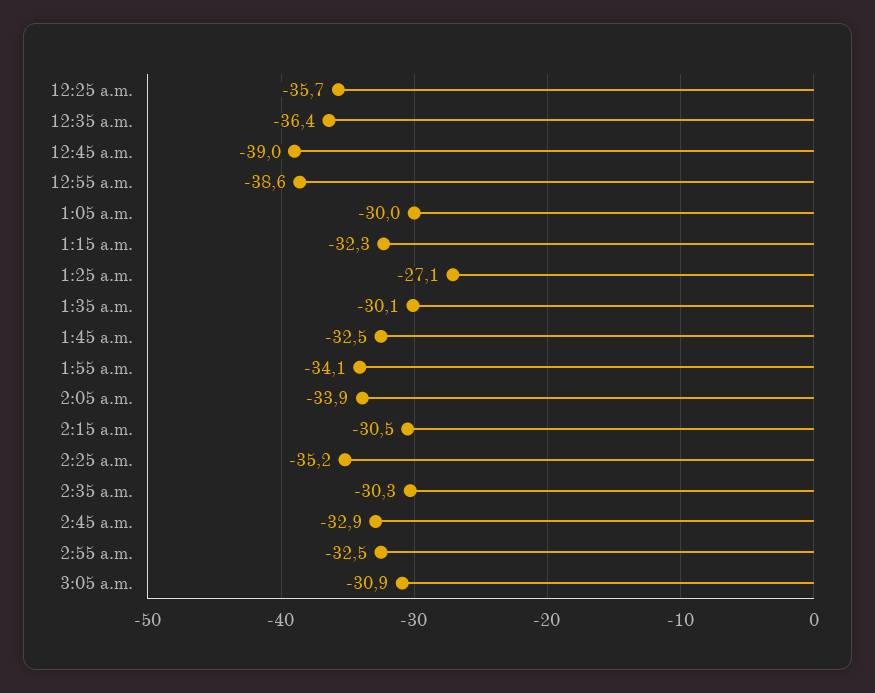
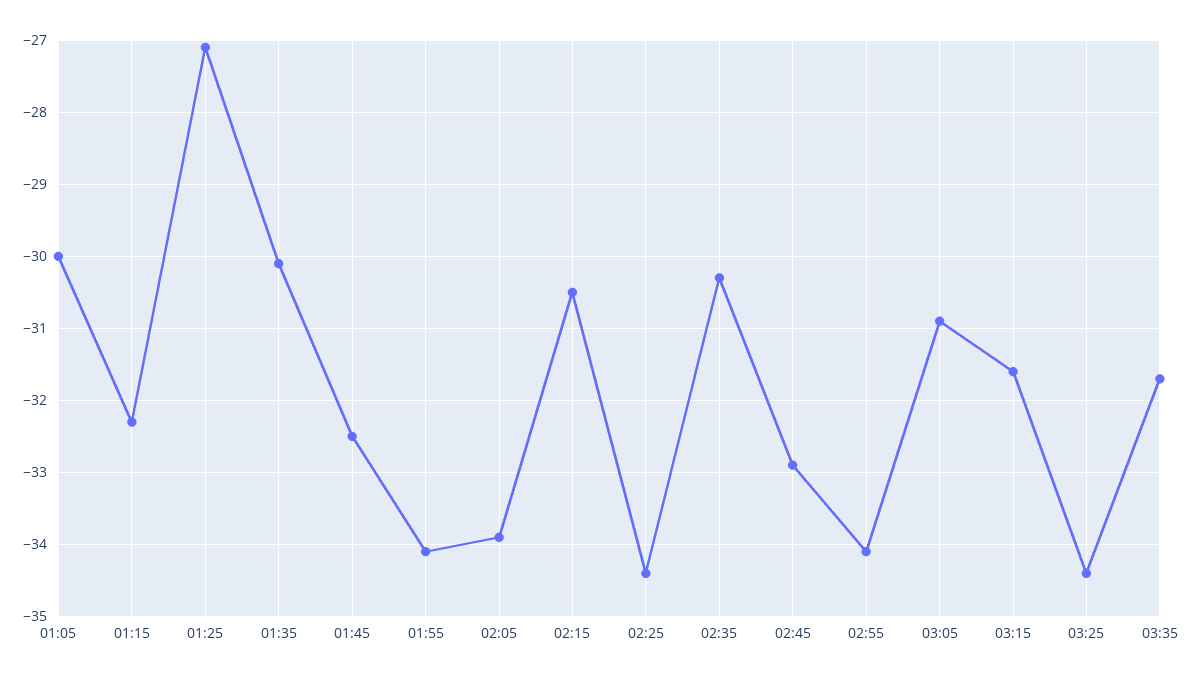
12:25 a.m.: -35.7 -> none
12:35 a.m.: -36.4 -> none
12:45 a.m.: -39 -> none
12:55 a.m.: -38.6 -> none
2:25 a.m.: -35.2 -> -34.4
2:55 a.m.: -32.5 -> -34.1
03:15: none -> -31.6
03:25: none -> -34.4
03:35: none -> -31.7

